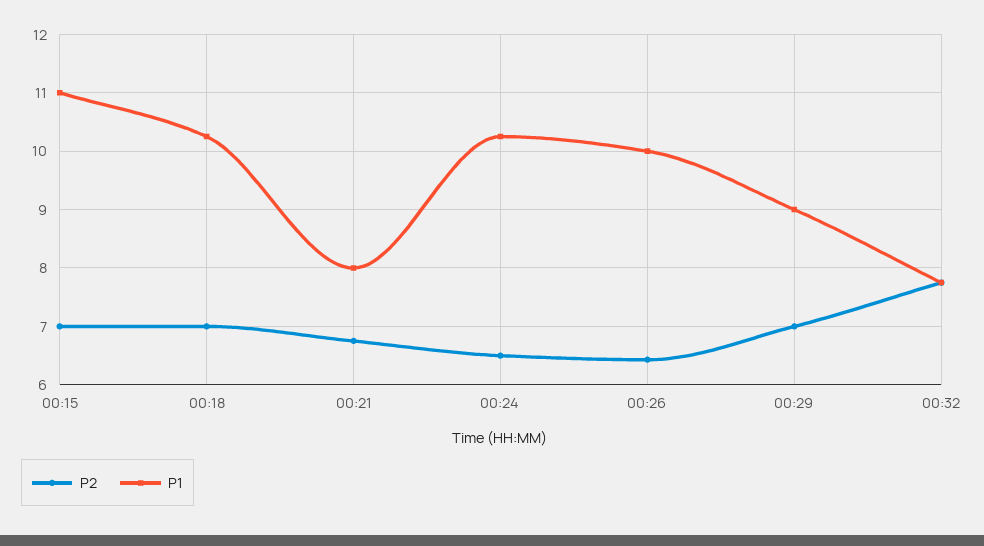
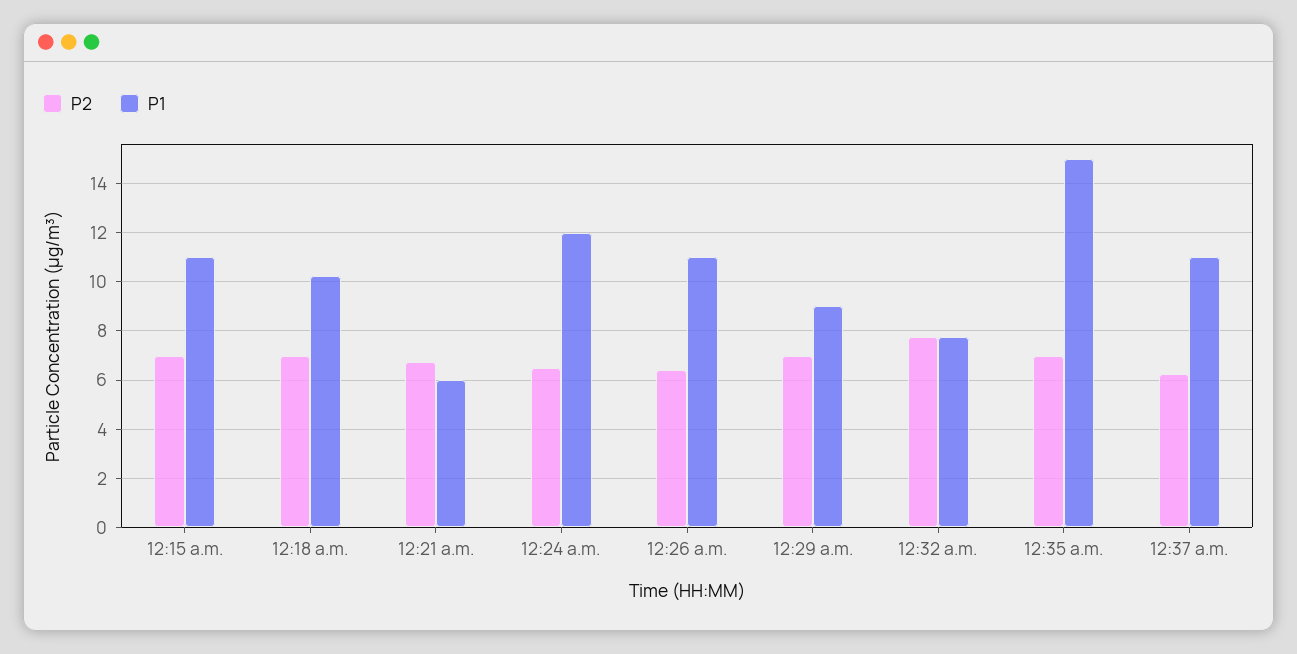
P1, 00:21: 8 -> 6
P1, 00:24: 10.2 -> 12
P1, 00:26: 10 -> 11
P2, 12:35 a.m.: none -> 7
P1, 12:35 a.m.: none -> 15
P2, 12:37 a.m.: none -> 6.25
P1, 12:37 a.m.: none -> 11

